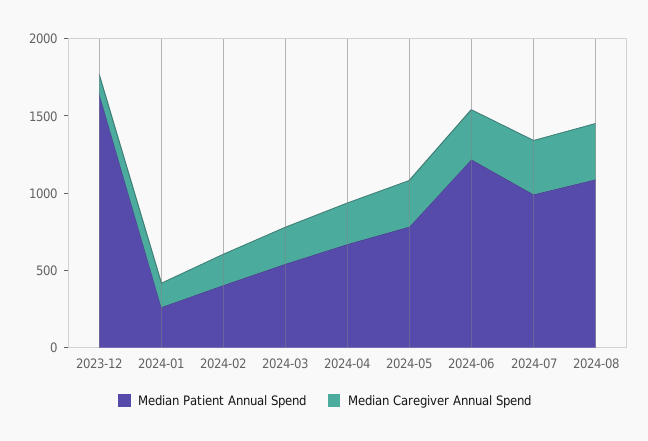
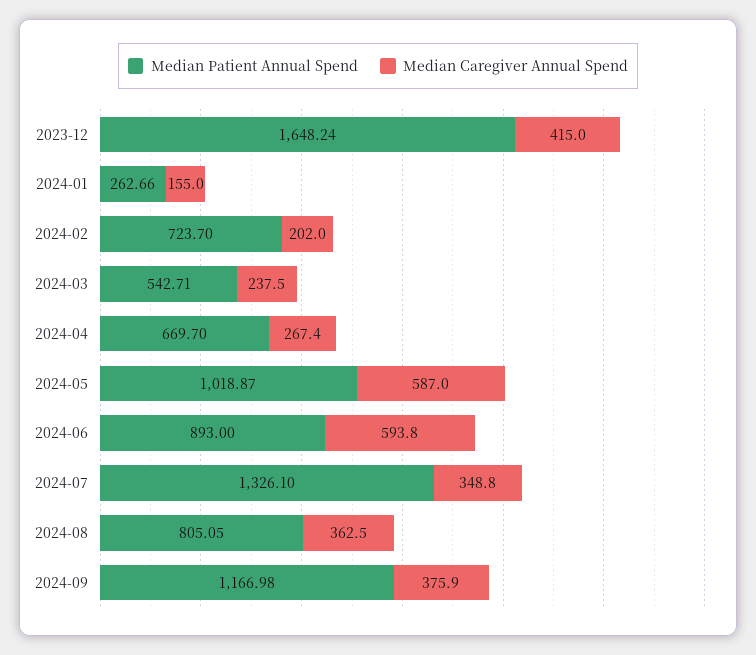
Median Caregiver Annual Spend, 2023-12: 100 -> 415
Median Patient Annual Spend, 2024-02: 400 -> 723.7
Median Patient Annual Spend, 2024-05: 800 -> 1018.87
Median Caregiver Annual Spend, 2024-05: 300 -> 587
Median Patient Annual Spend, 2024-06: 1200 -> 893
Median Caregiver Annual Spend, 2024-06: 300 -> 593.8
Median Patient Annual Spend, 2024-07: 1000 -> 1326.1
Median Patient Annual Spend, 2024-08: 1100 -> 805.05
Median Patient Annual Spend, 2024-09: none -> 1166.98
Median Caregiver Annual Spend, 2024-09: none -> 375.9

